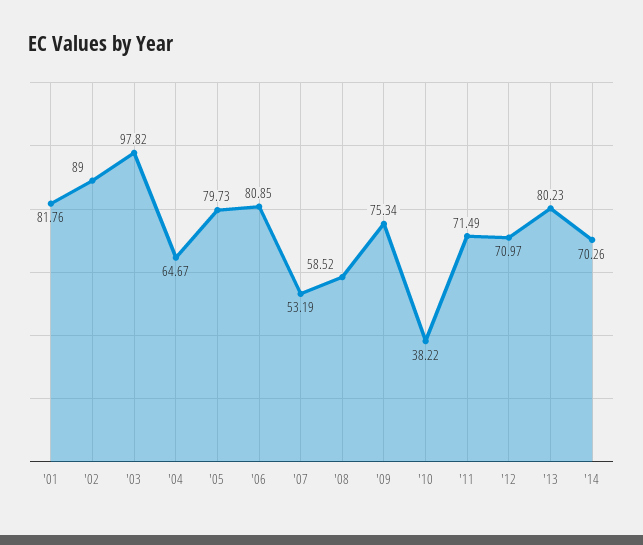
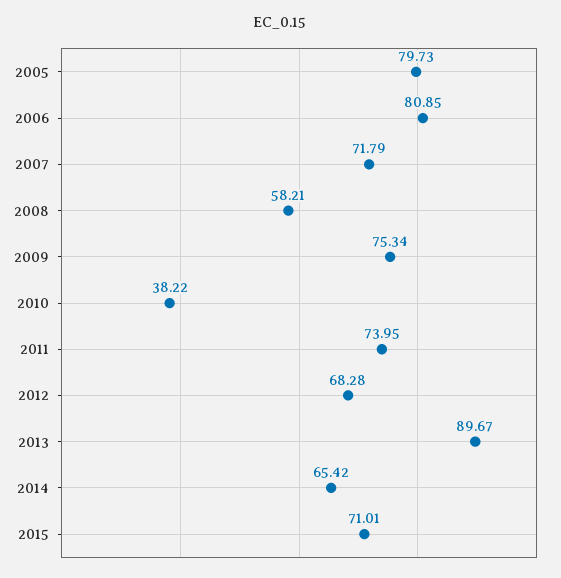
'01: 81.76 -> none
'02: 89 -> none
'03: 97.82 -> none
'04: 64.67 -> none
'07: 53.19 -> 71.79
'08: 58.52 -> 58.21
'11: 71.49 -> 73.95
'12: 70.97 -> 68.28
'13: 80.23 -> 89.67
'14: 70.26 -> 65.42
2015: none -> 71.01

